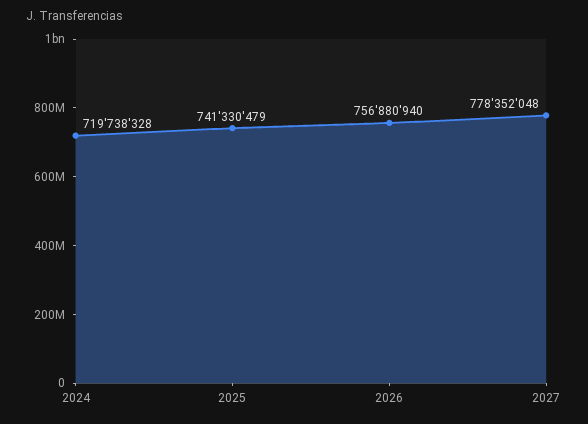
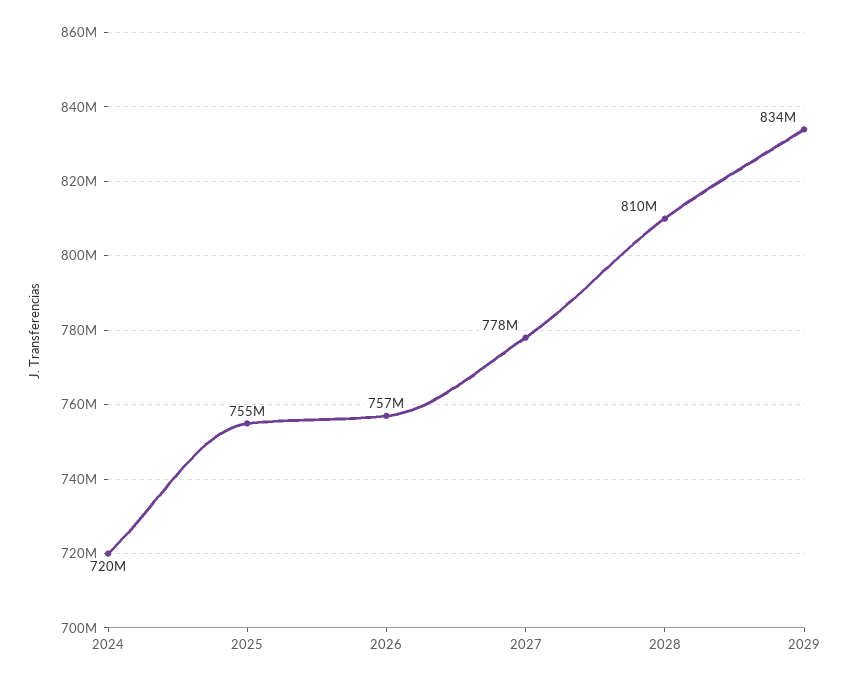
2025: 741330479 -> 755000000
2028: none -> 810000000
2029: none -> 834000000

